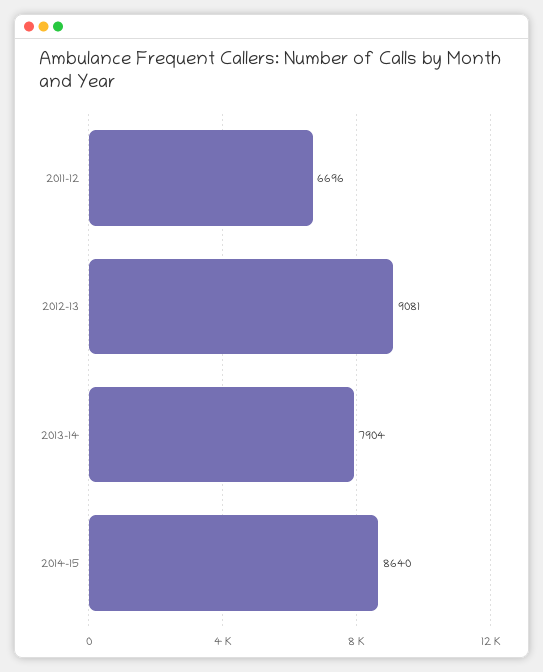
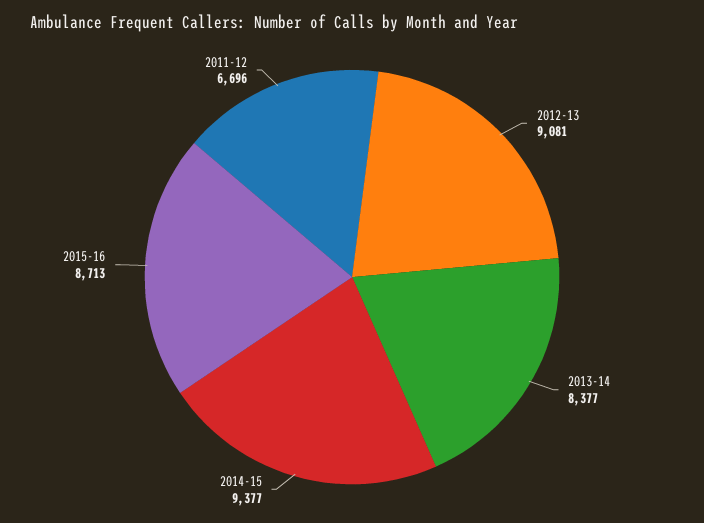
2013-14: 7904 -> 8377
2014-15: 8640 -> 9377
2015-16: none -> 8713

